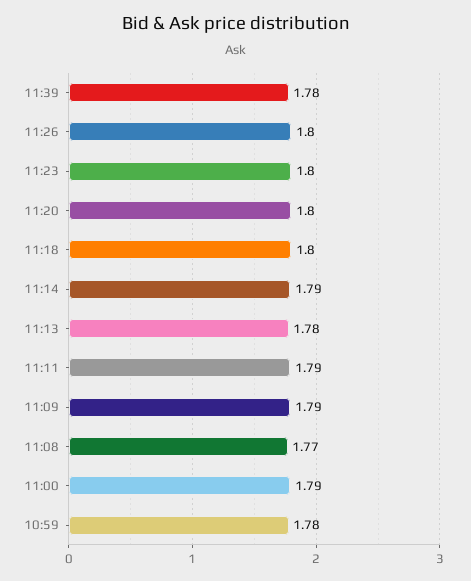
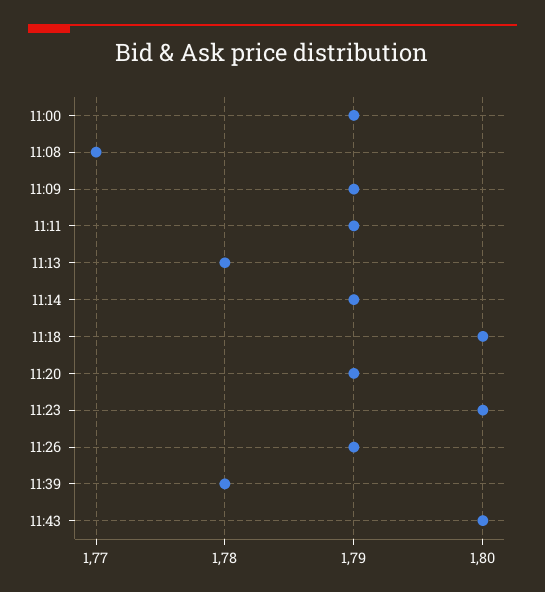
11:26: 1.8 -> 1.79
11:20: 1.8 -> 1.79
10:59: 1.78 -> none
11:43: none -> 1.8

